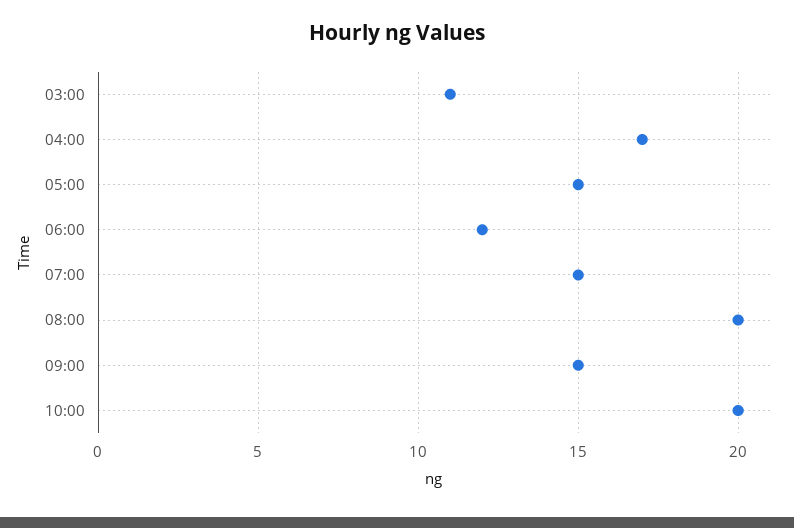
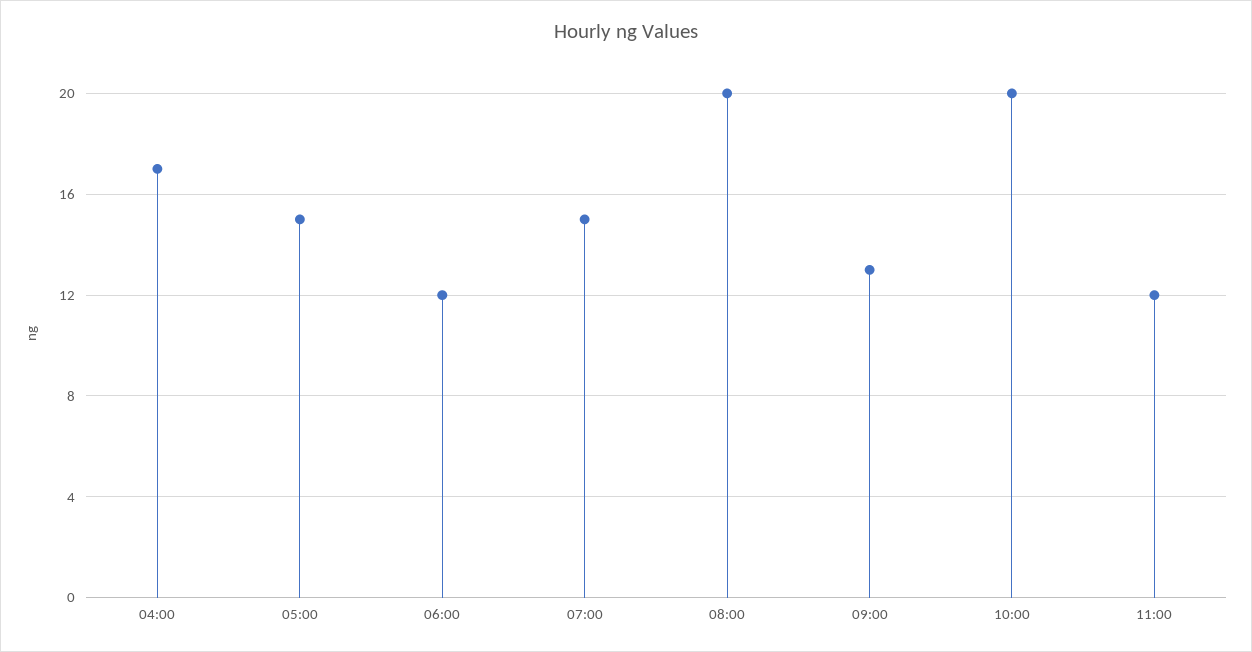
03:00: 11 -> none
09:00: 15 -> 13
11:00: none -> 12

